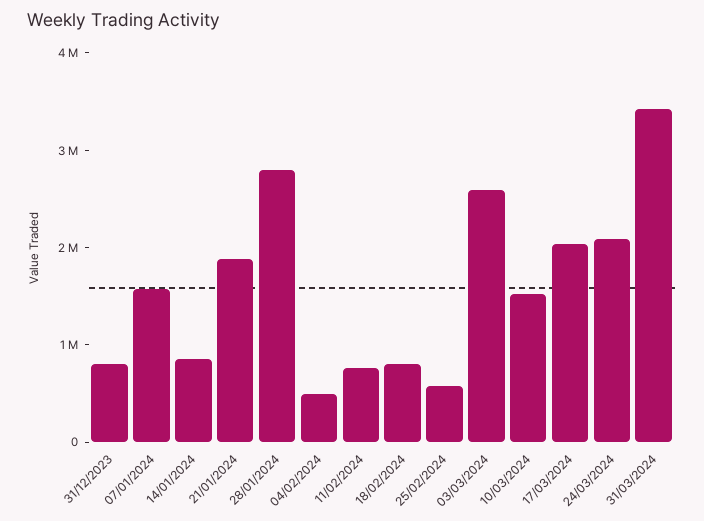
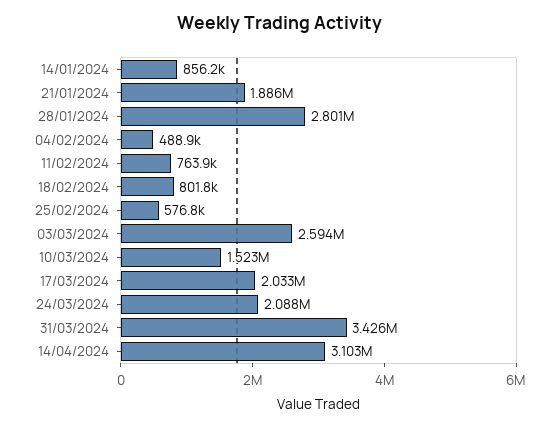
31/12/2023: 800000 -> none
07/01/2024: 1600000 -> none
14/04/2024: none -> 3103000

